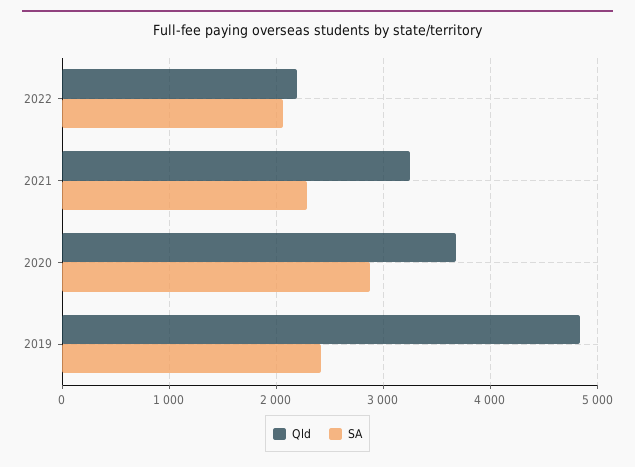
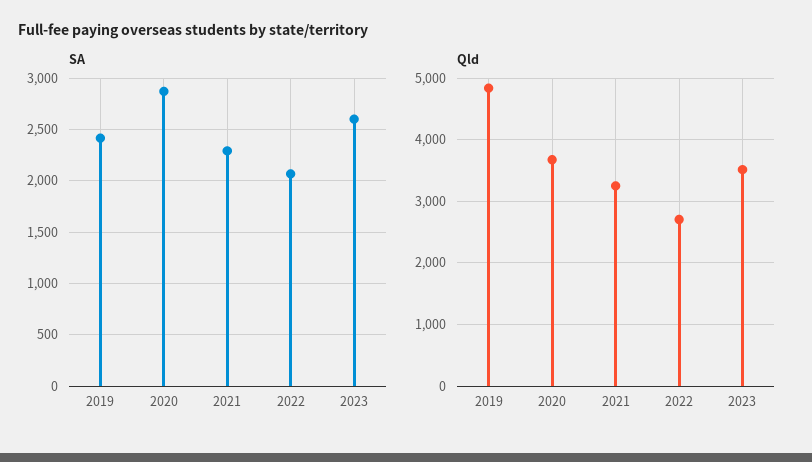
Qld, 2022: 2200 -> 2700
SA, 2023: none -> 2600
Qld, 2023: none -> 3500

